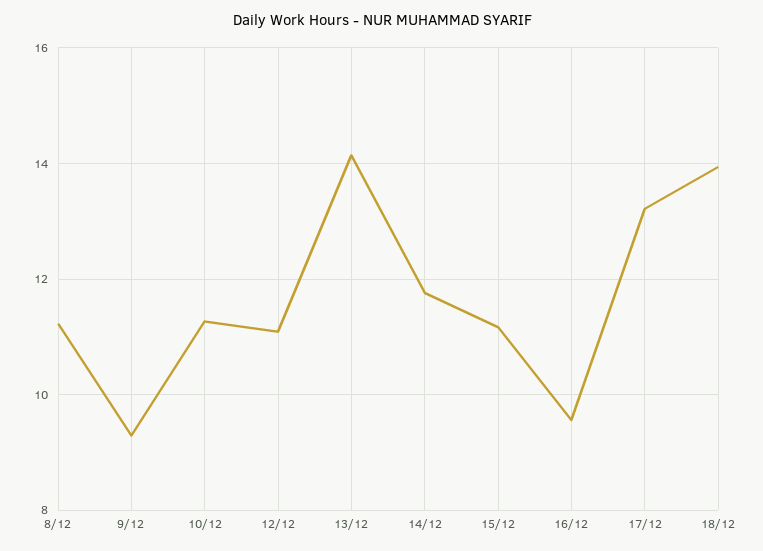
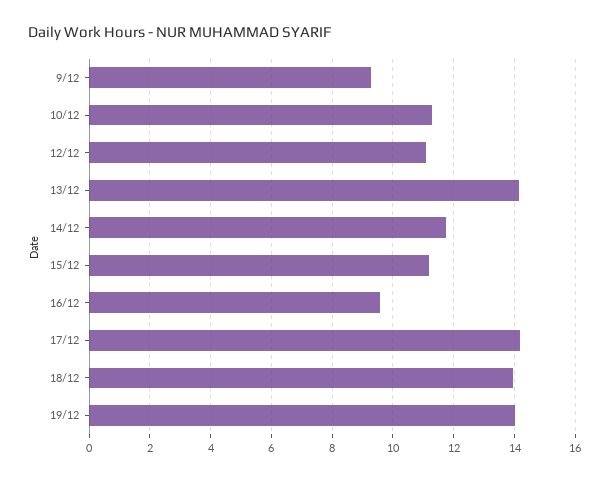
8/12: 11.2 -> none
17/12: 13.2 -> 14.2
19/12: none -> 14

